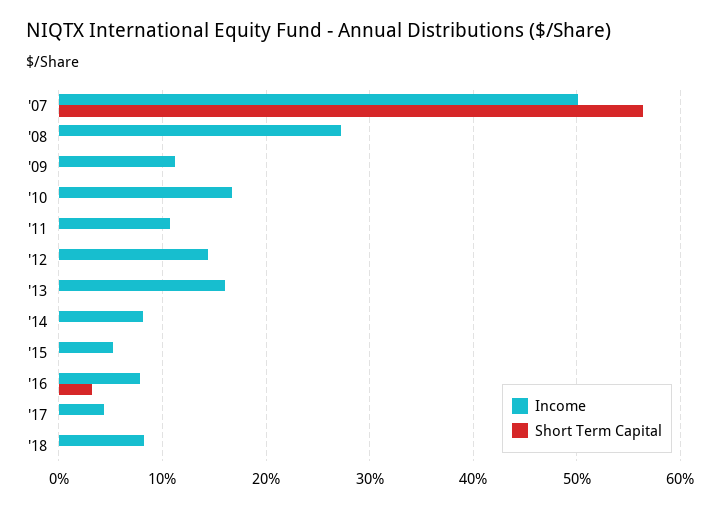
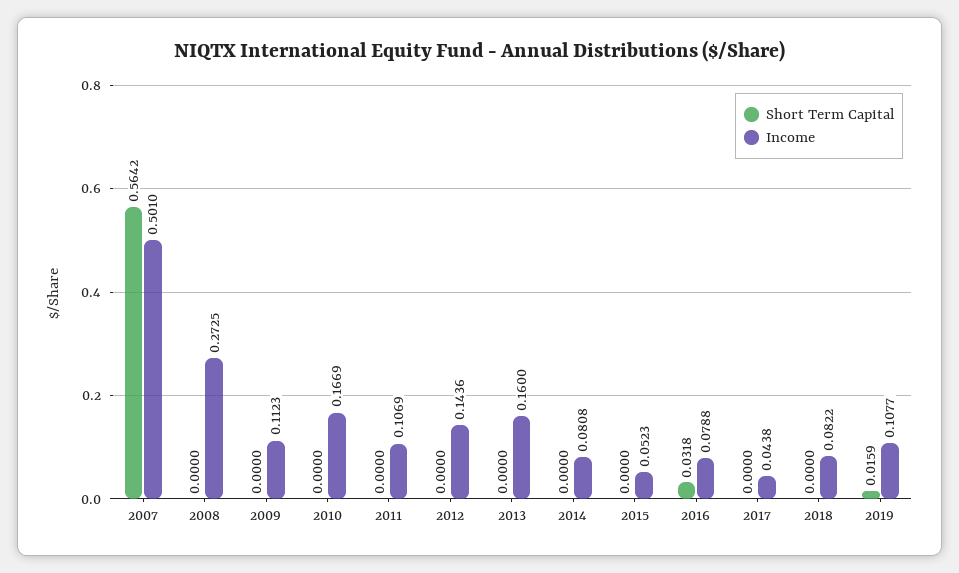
Short Term Capital, 2019: none -> 0.0159
Income, 2019: none -> 0.1077

